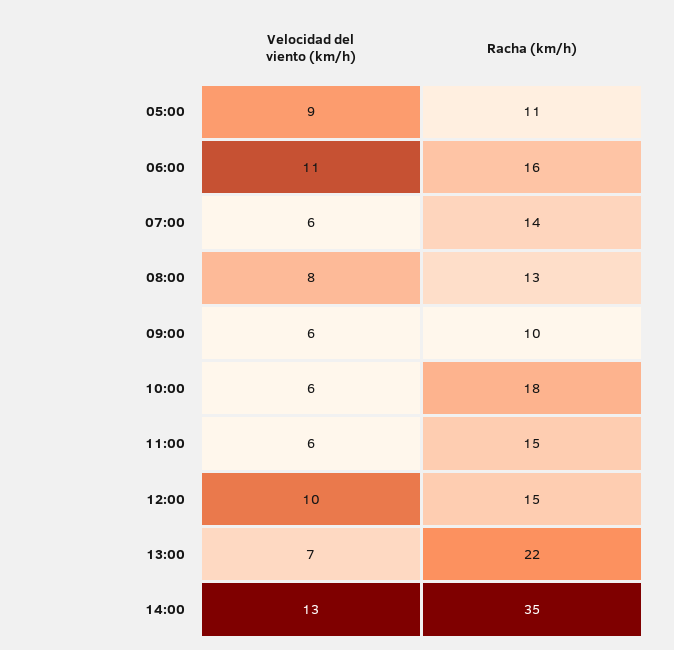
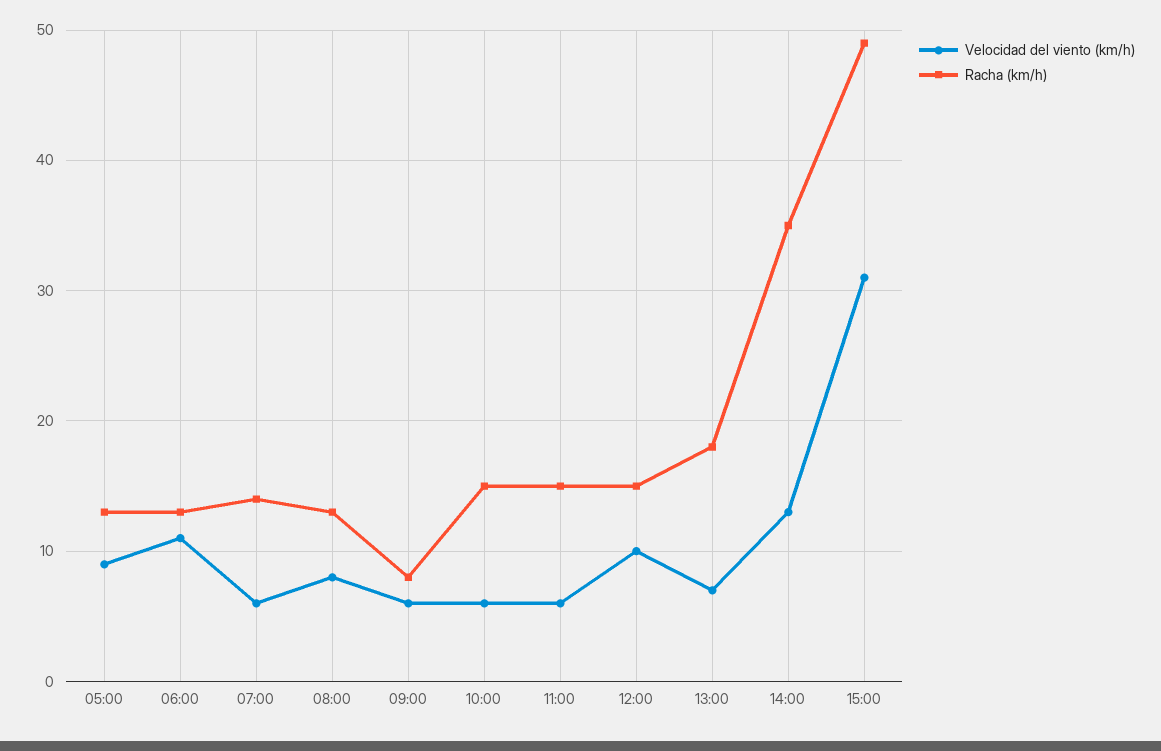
Racha (km/h), 05:00: 11 -> 13
Racha (km/h), 06:00: 16 -> 13
Racha (km/h), 09:00: 10 -> 8
Racha (km/h), 10:00: 18 -> 15
Racha (km/h), 13:00: 22 -> 18
Velocidad del viento (km/h), 15:00: none -> 31
Racha (km/h), 15:00: none -> 49

